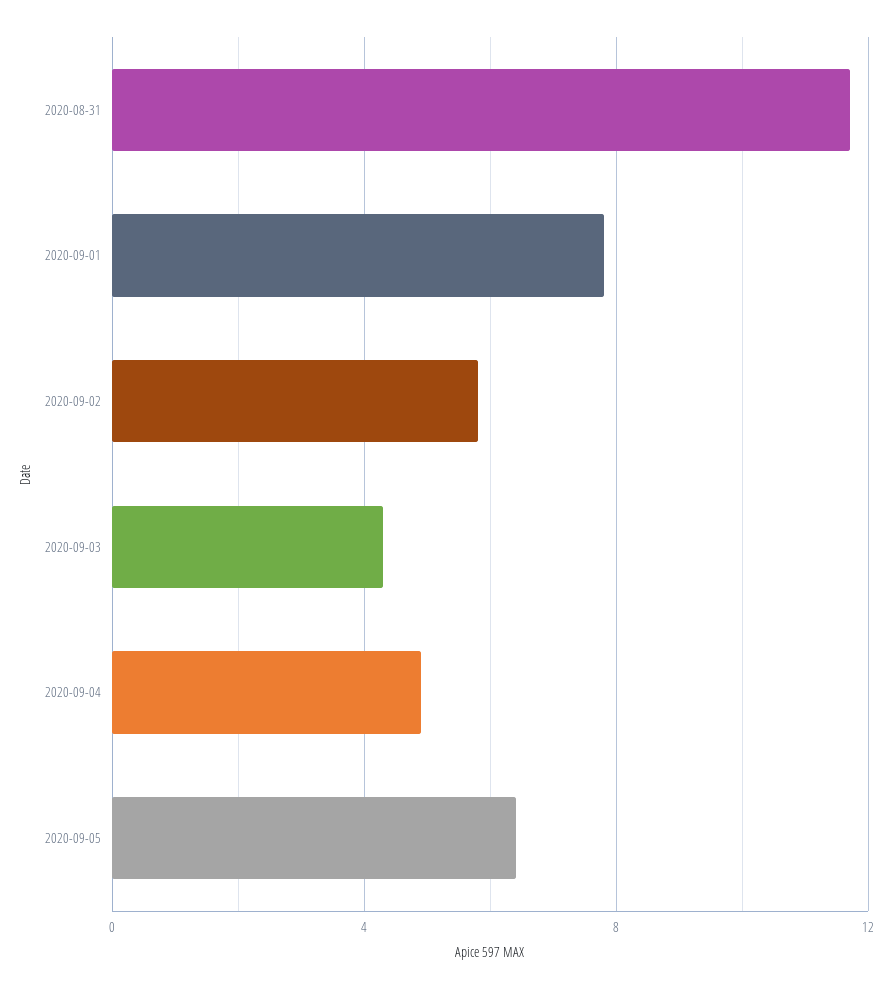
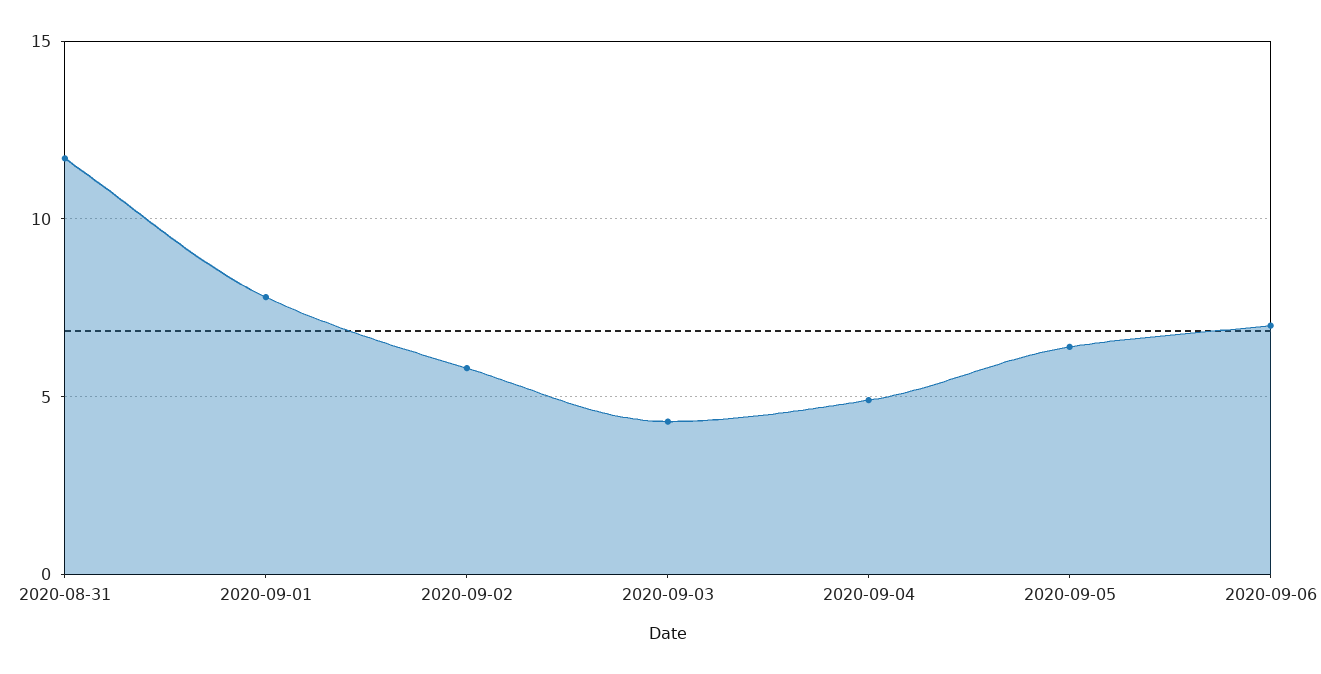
2020-09-06: none -> 7

